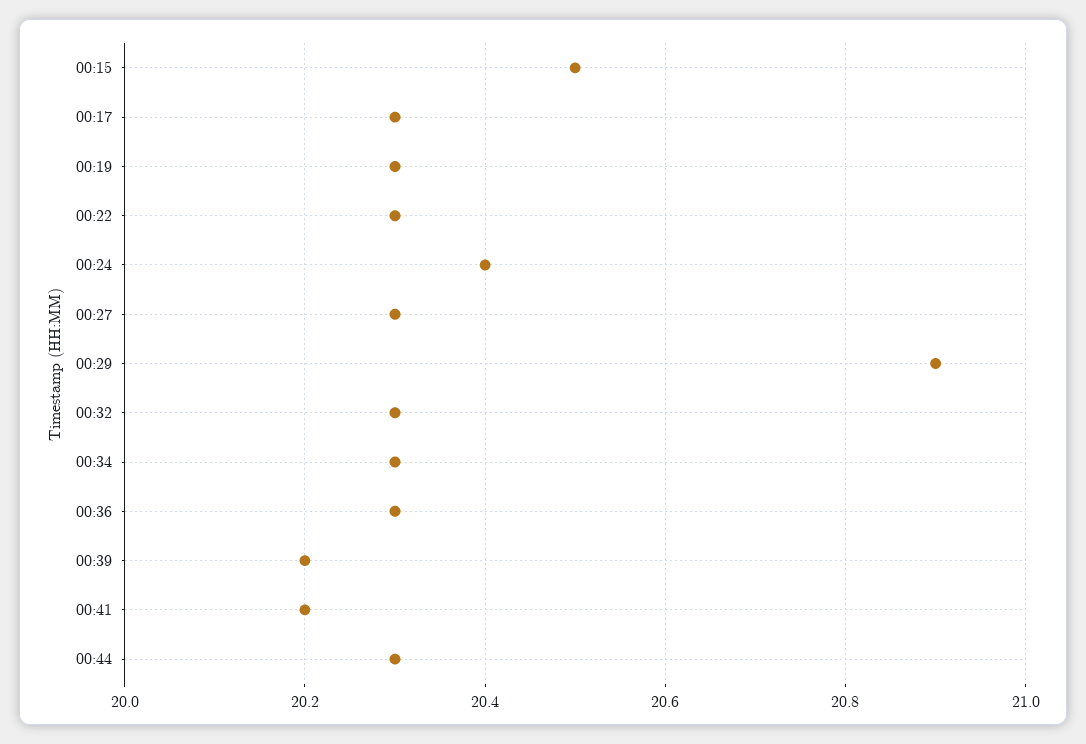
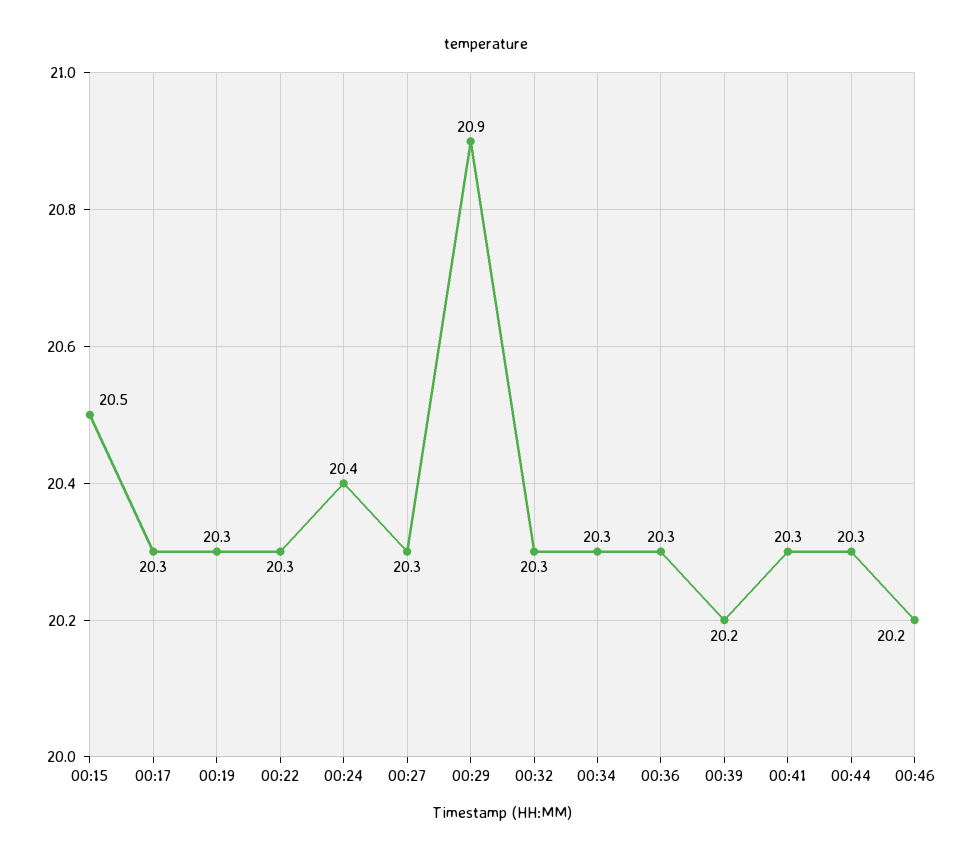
00:41: 20.2 -> 20.3
00:46: none -> 20.2

